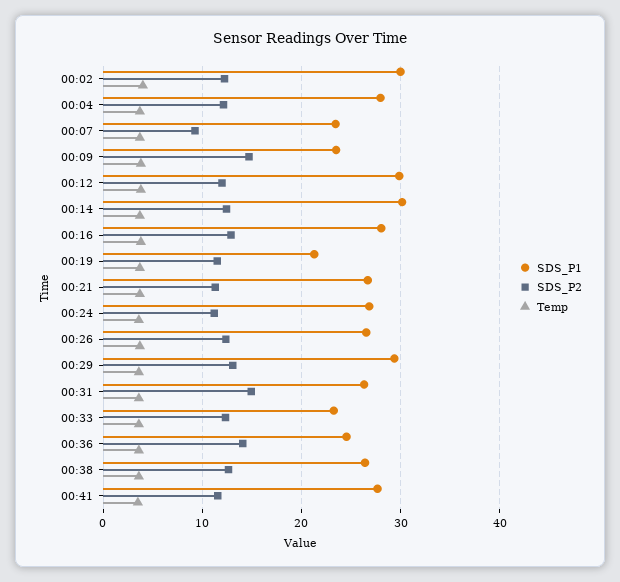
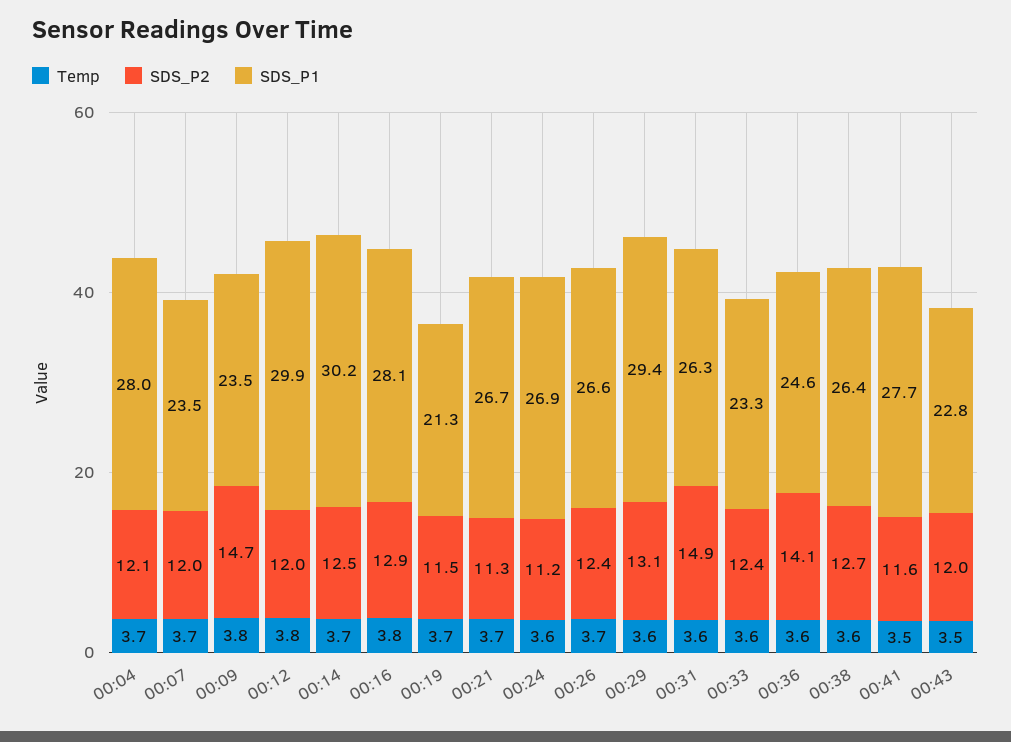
SDS_P1, 00:02: 30 -> none
SDS_P2, 00:02: 12 -> none
Temp, 00:02: 4 -> none
SDS_P2, 00:07: 9 -> 12
Temp, 00:43: none -> 3.5
SDS_P2, 00:43: none -> 12
SDS_P1, 00:43: none -> 22.8

